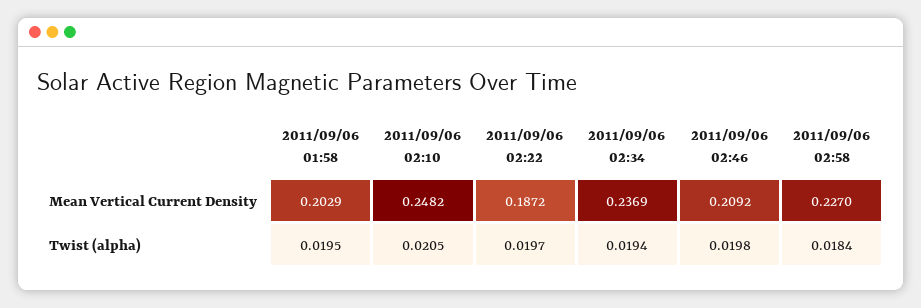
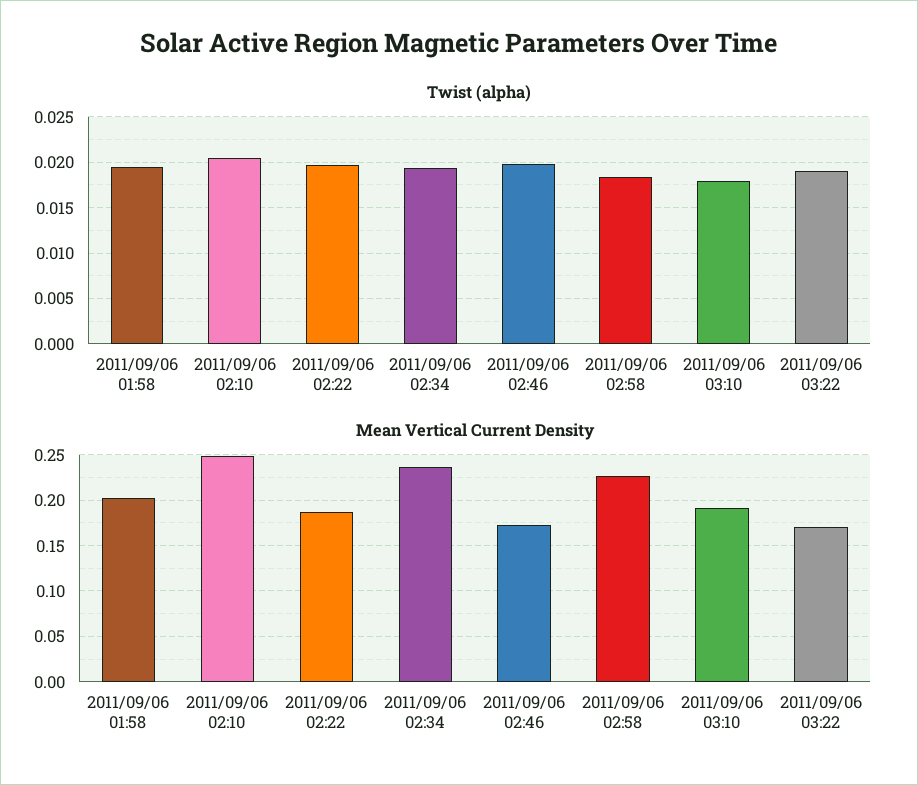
Mean Vertical Current Density, 2011/09/06 02:46: 0.2092 -> 0.17
Twist (alpha), 2011/09/06 03:10: none -> 0.018
Twist (alpha), 2011/09/06 03:22: none -> 0.019
Mean Vertical Current Density, 2011/09/06 03:10: none -> 0.19
Mean Vertical Current Density, 2011/09/06 03:22: none -> 0.17

